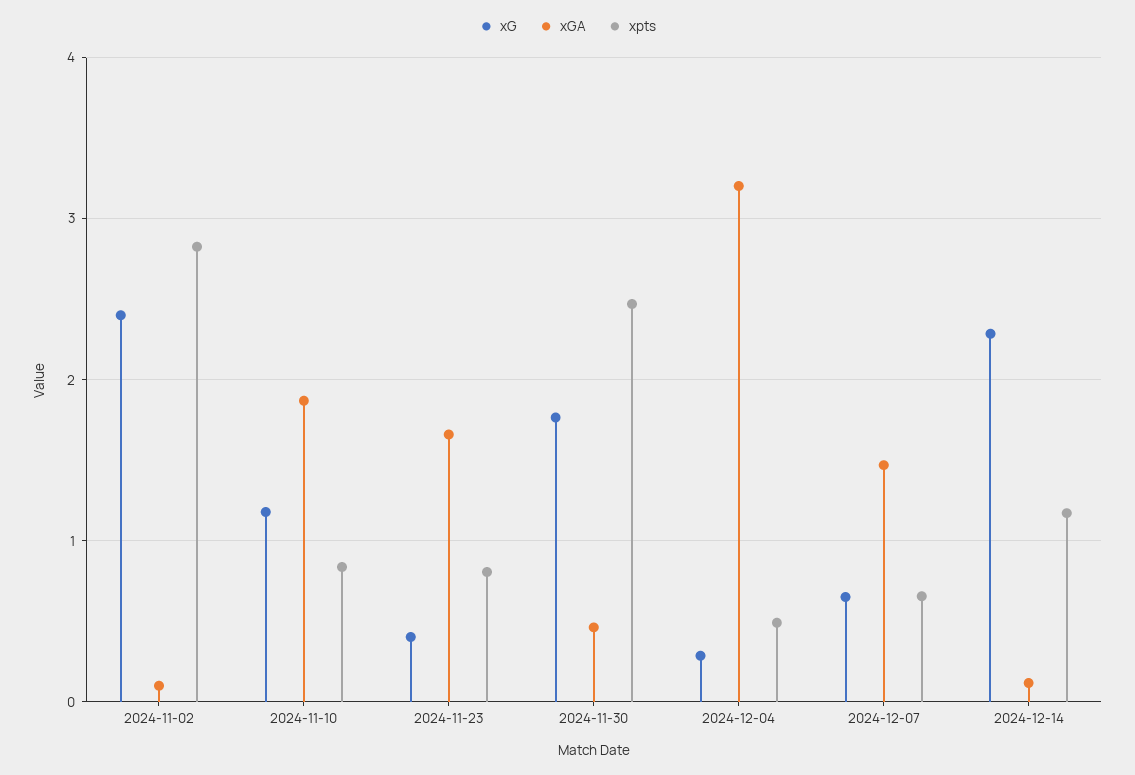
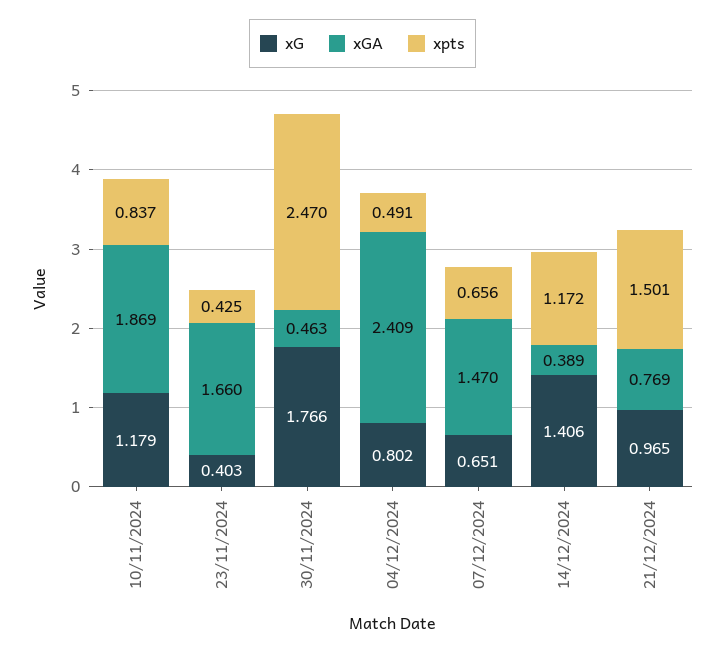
xG, 2024-11-02: 2.4 -> none
xGA, 2024-11-02: 0.1 -> none
xpts, 2024-11-02: 2.8 -> none
xpts, 2024-11-23: 0.8 -> 0.425
xG, 2024-12-04: 0.3 -> 0.802
xGA, 2024-12-04: 3.2 -> 2.409
xG, 2024-12-14: 2.3 -> 1.406
xGA, 2024-12-14: 0.1 -> 0.389
xG, 21/12/2024: none -> 0.965
xGA, 21/12/2024: none -> 0.769
xpts, 21/12/2024: none -> 1.501

